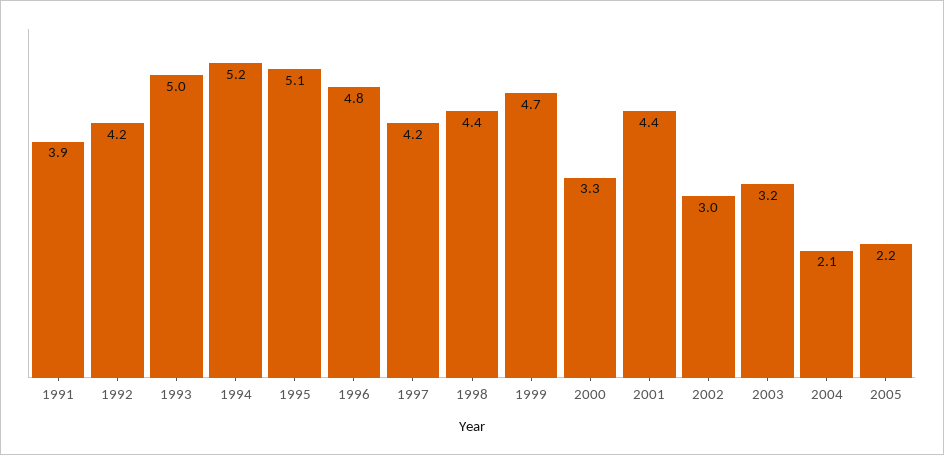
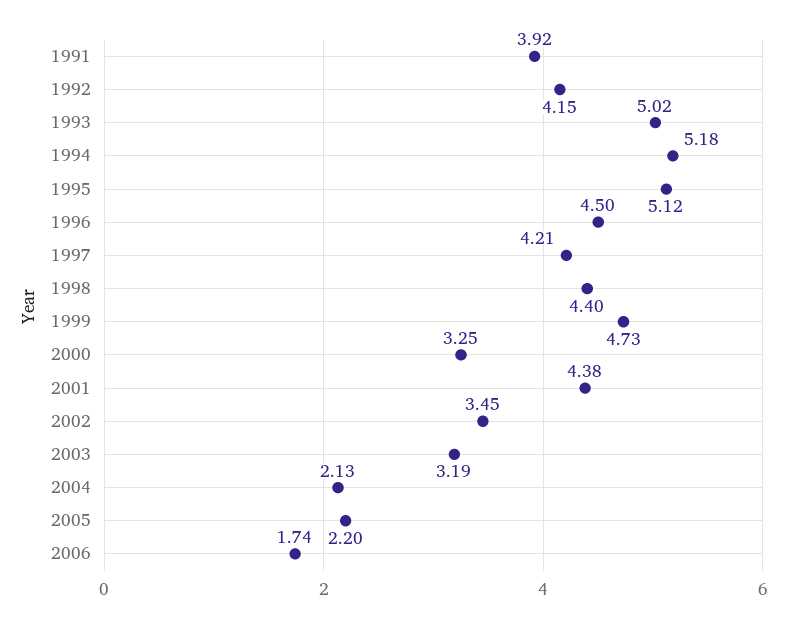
1996: 4.8 -> 4.5
2002: 3 -> 3.45
2006: none -> 1.74

